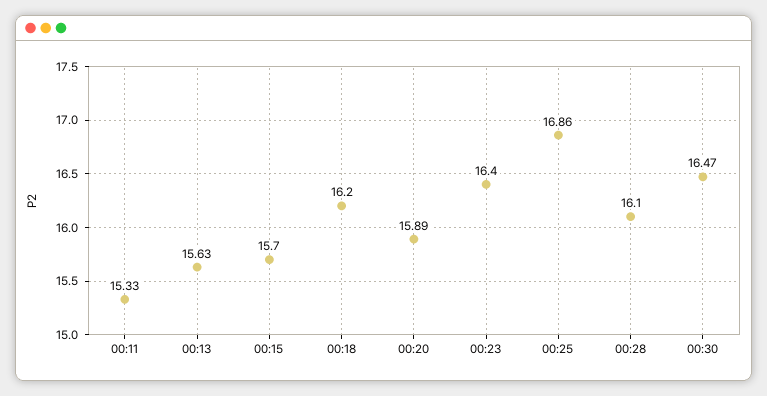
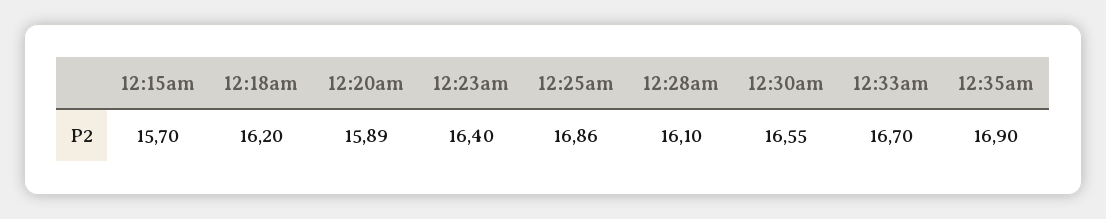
00:11: 15.33 -> none
00:13: 15.63 -> none
00:30: 16.47 -> 16.55
12:33am: none -> 16.7
12:35am: none -> 16.9

